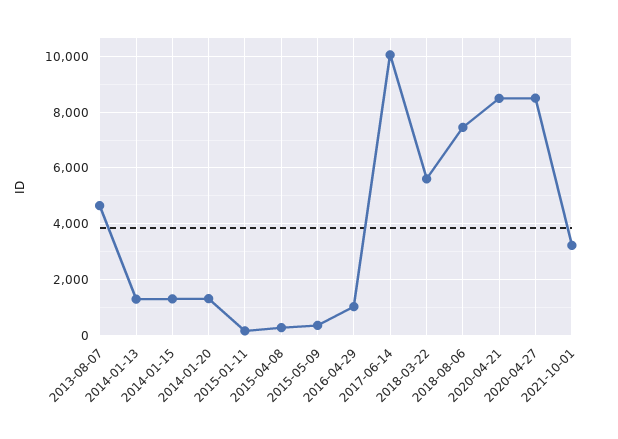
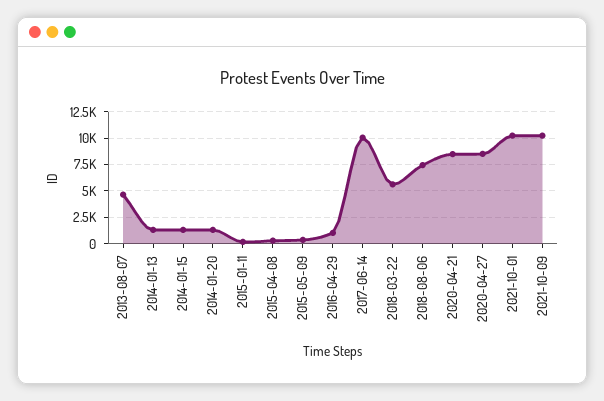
2021-10-01: 3250 -> 10000
2021-10-09: none -> 10000

